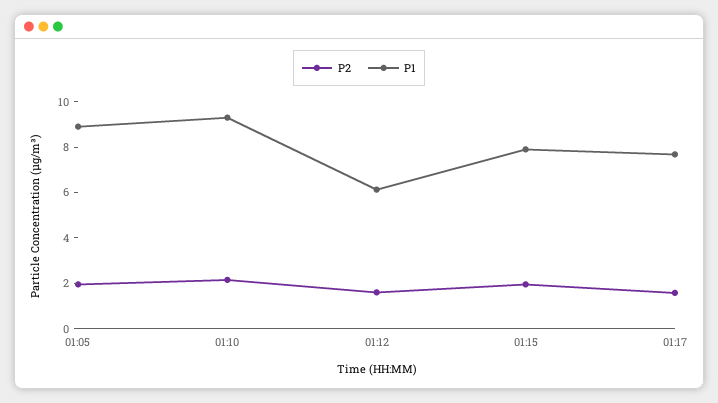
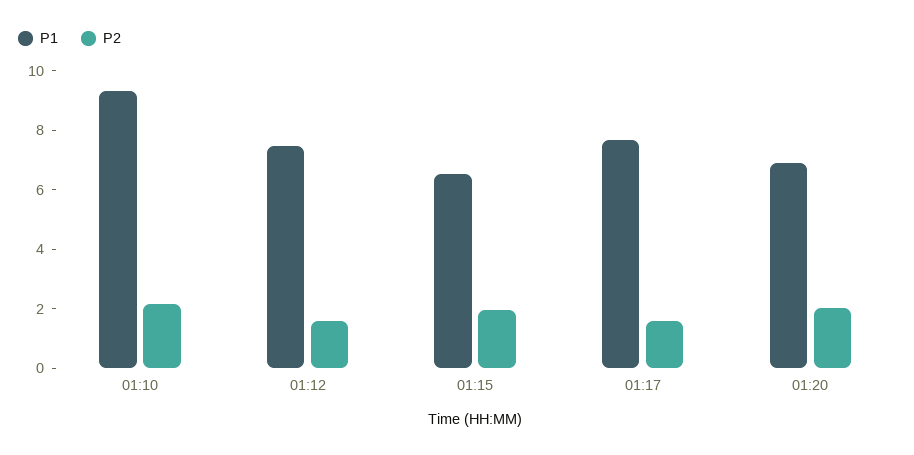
P2, 01:05: 2 -> none
P1, 01:05: 9 -> none
P1, 01:12: 6 -> 7.5
P1, 01:15: 8 -> 6.5
P1, 01:20: none -> 7
P2, 01:20: none -> 2

